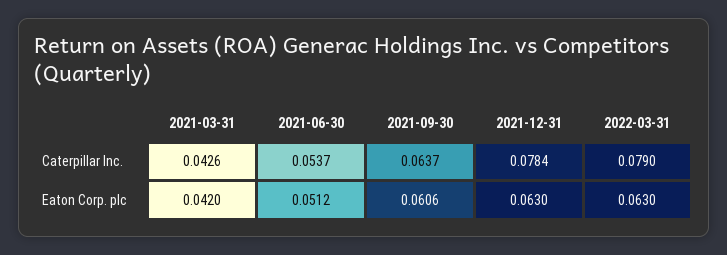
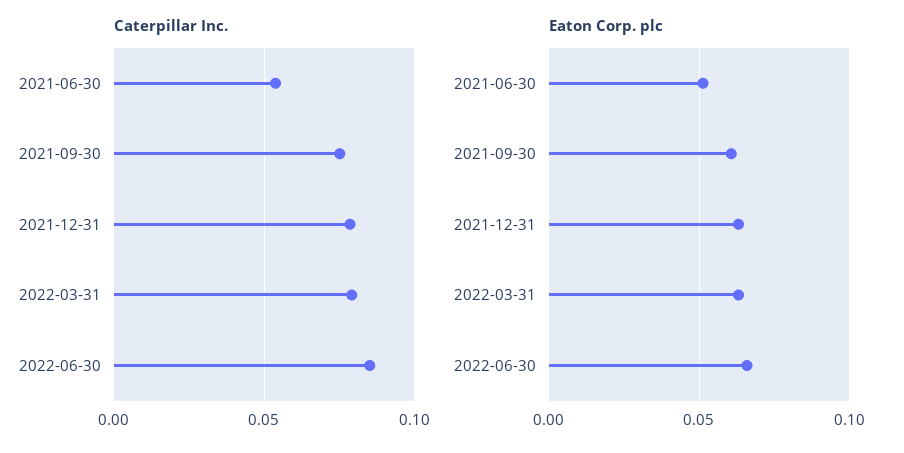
Caterpillar Inc., 2021-03-31: 0.0426 -> none
Caterpillar Inc., 2021-09-30: 0.0637 -> 0.075
Eaton Corp. plc, 2021-03-31: 0.042 -> none
Caterpillar Inc., 2022-06-30: none -> 0.085
Eaton Corp. plc, 2022-06-30: none -> 0.065

